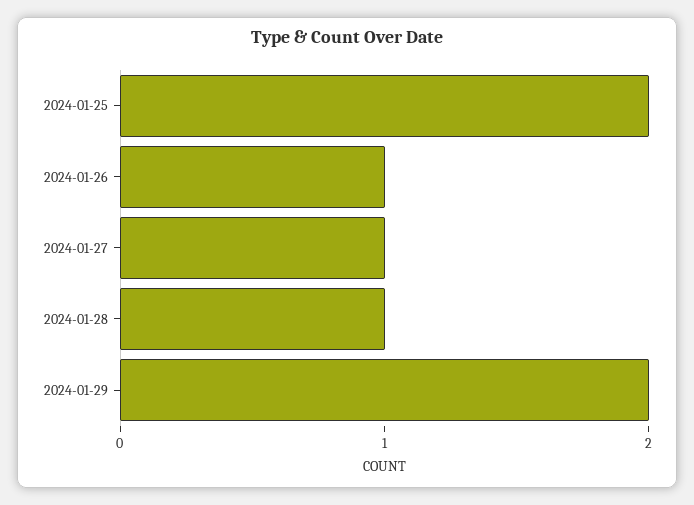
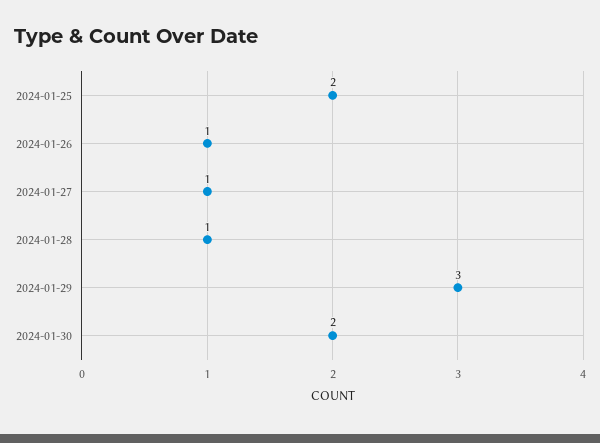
2024-01-29: 2 -> 3
2024-01-30: none -> 2

